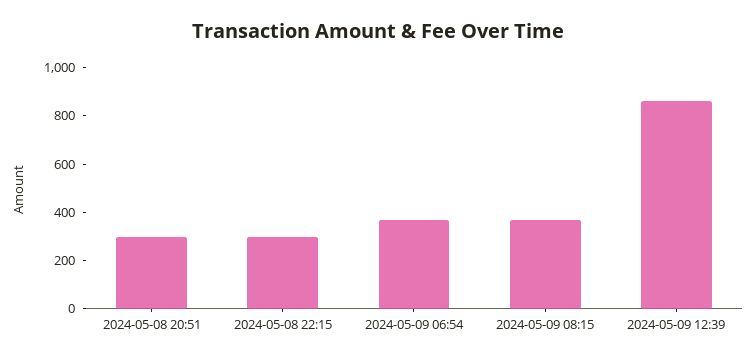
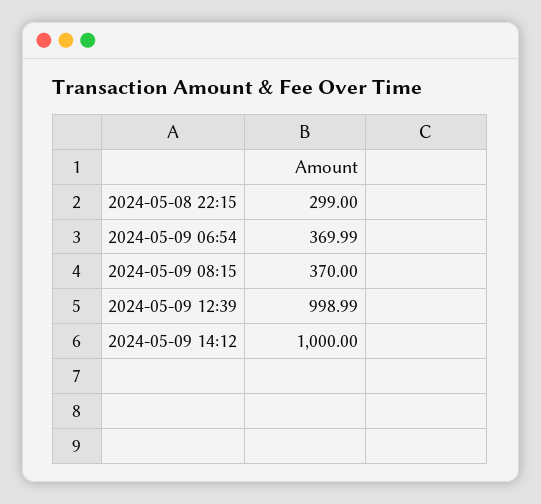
2024-05-08 20:51: 300 -> none
2024-05-09 12:39: 850 -> 998.99
2024-05-09 14:12: none -> 1000

